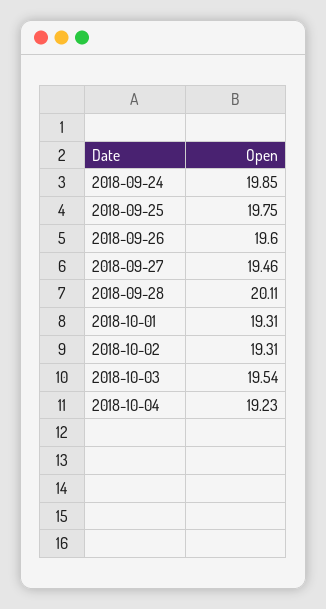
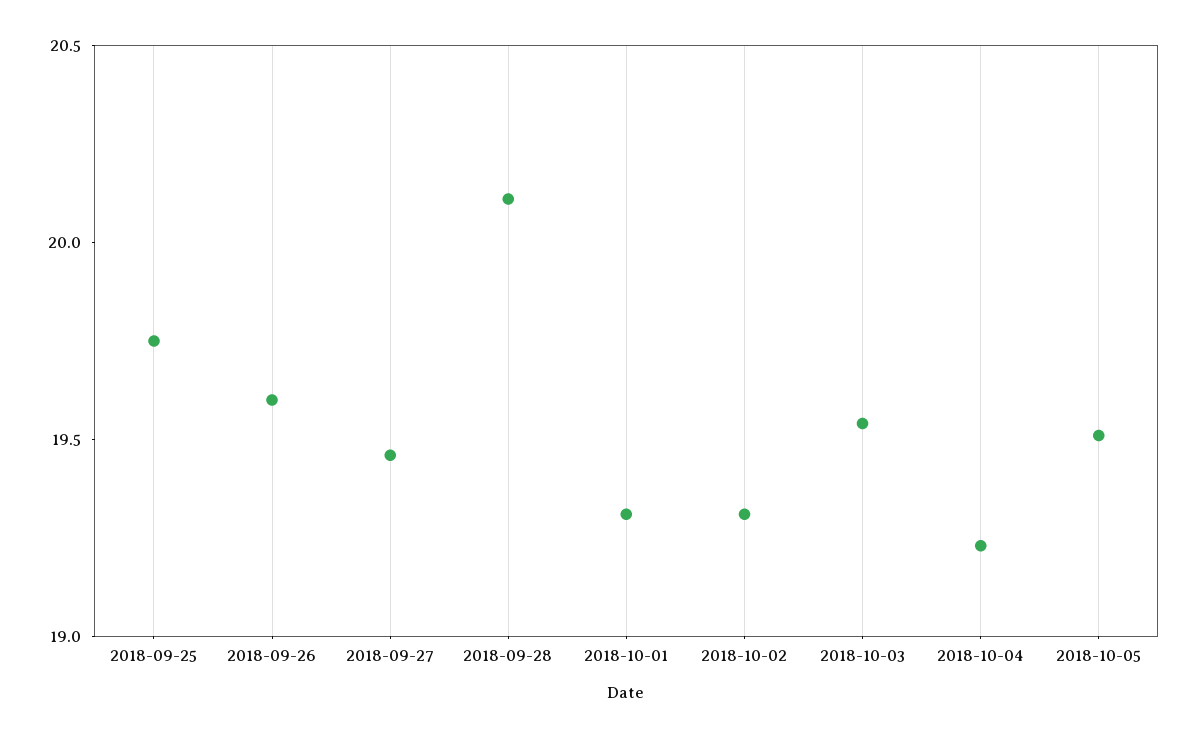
2018-09-24: 19.85 -> none
2018-10-05: none -> 19.5

